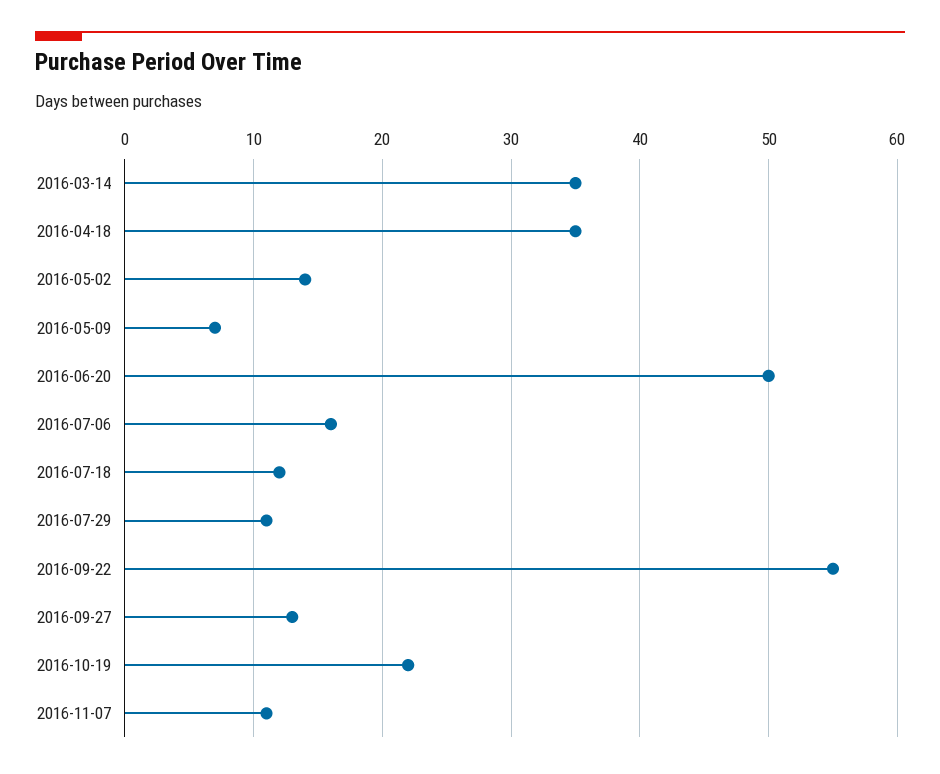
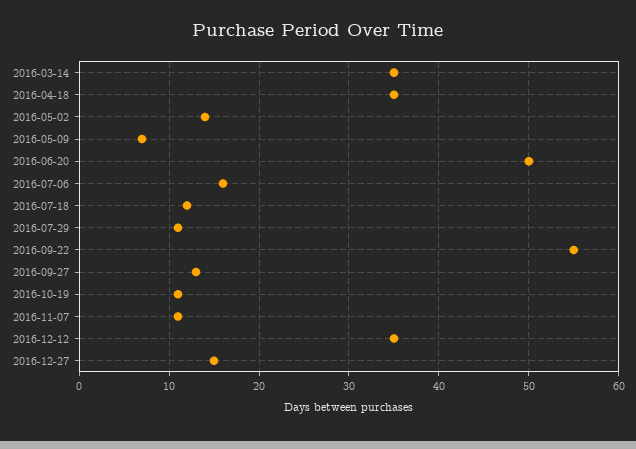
2016-10-19: 22 -> 11
2016-12-12: none -> 35
2016-12-27: none -> 15

